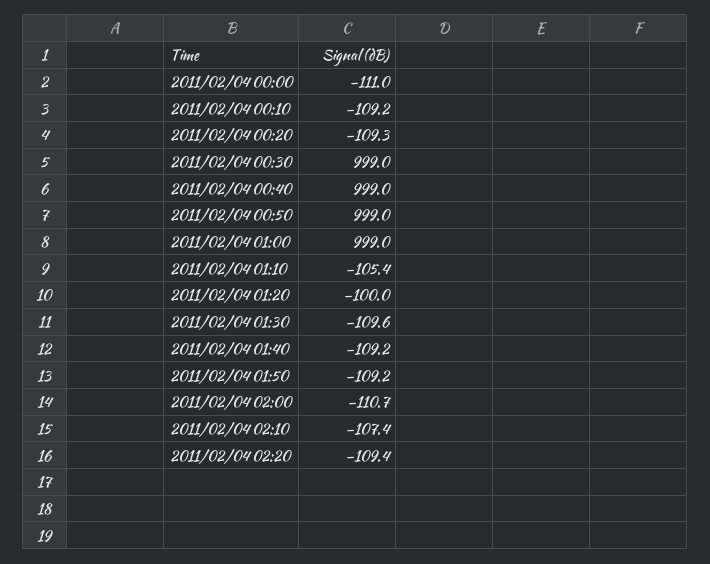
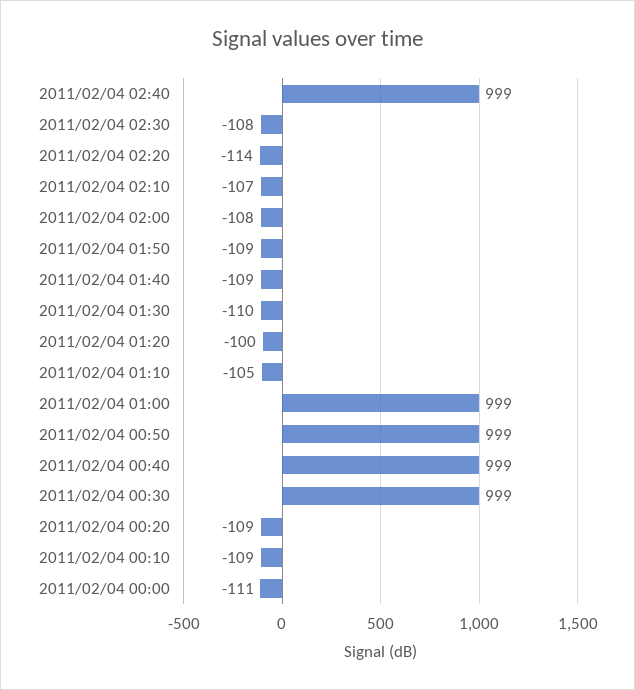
2011/02/04 02:00: -110.7 -> -108
2011/02/04 02:20: -109.4 -> -114
2011/02/04 02:40: none -> 999
2011/02/04 02:30: none -> -108

